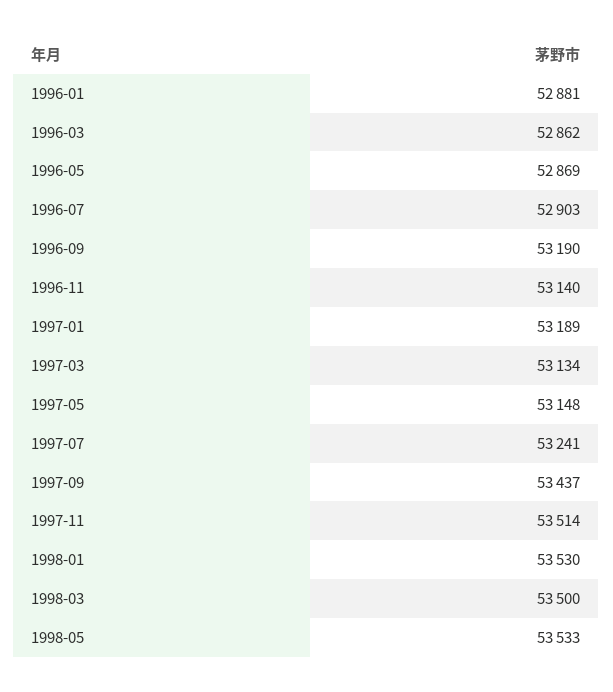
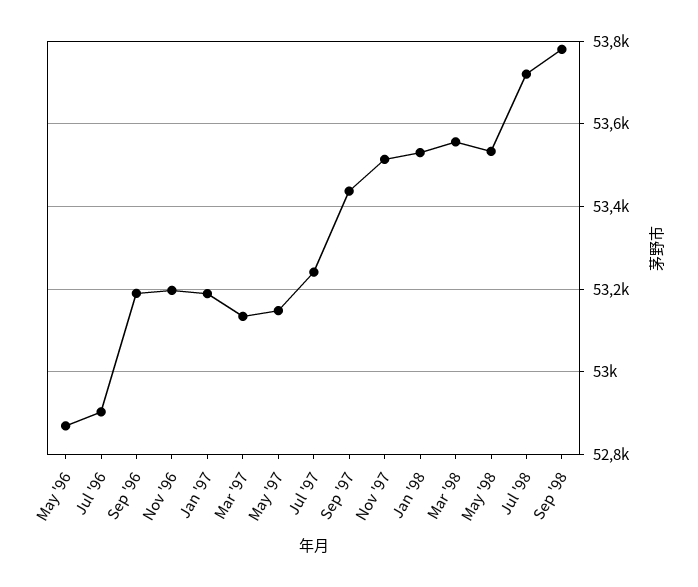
1996-01: 52881 -> none
1996-03: 52862 -> none
1996-11: 53140 -> 53200
1998-03: 53500 -> 53560
Jul '98: none -> 53720
Sep '98: none -> 53780

